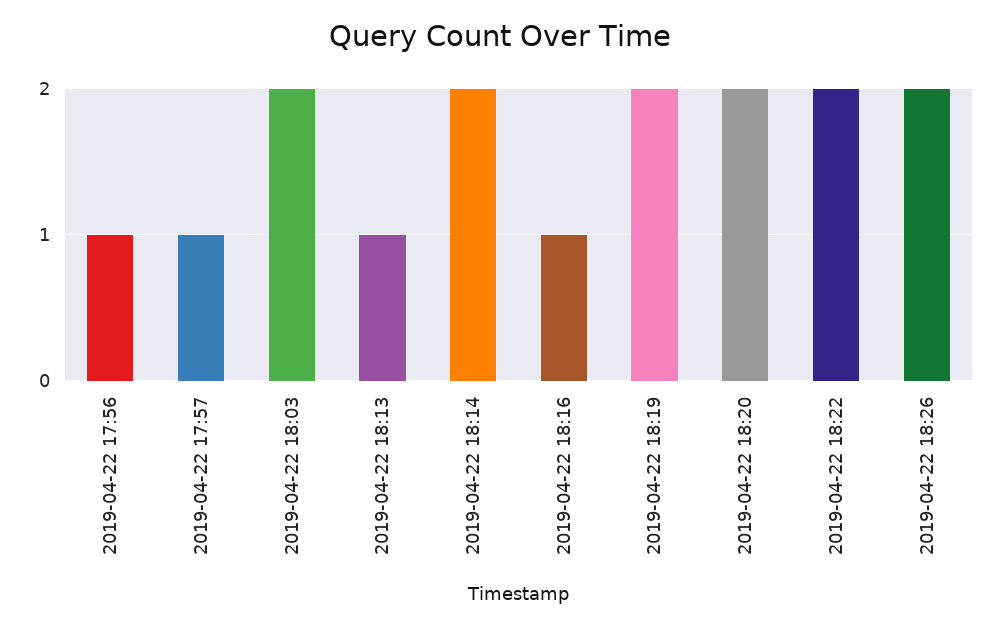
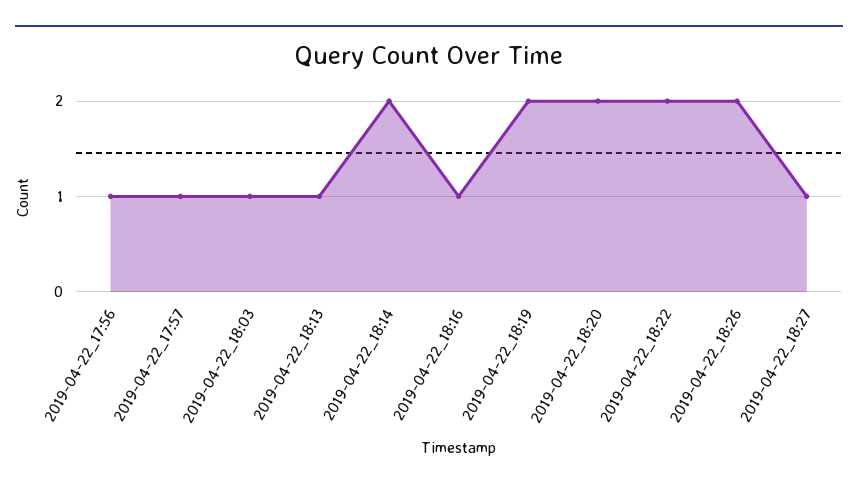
2019-04-22 18:03: 2 -> 1
2019-04-22_18:27: none -> 1

